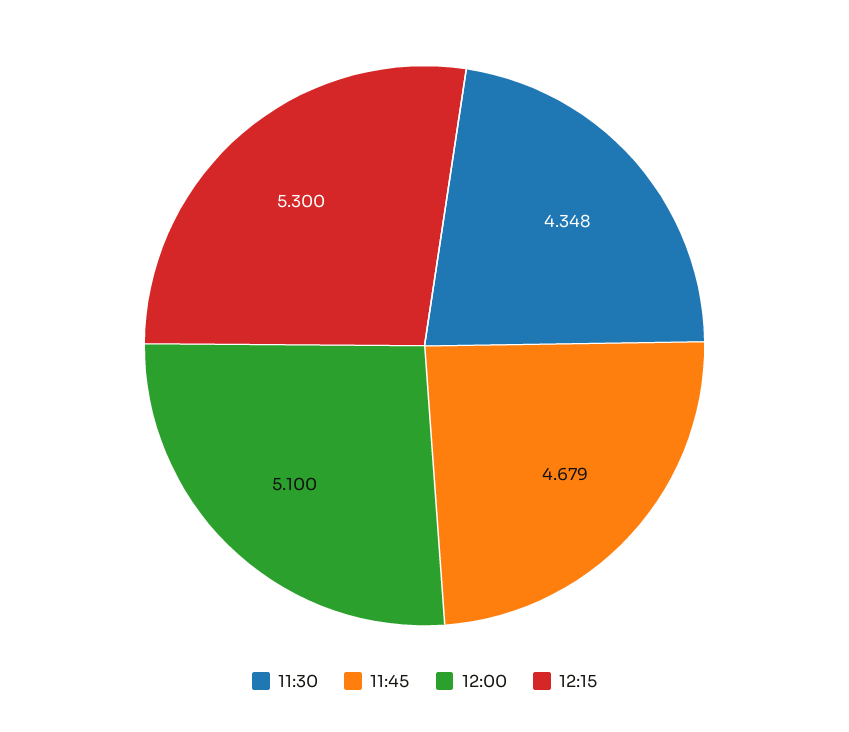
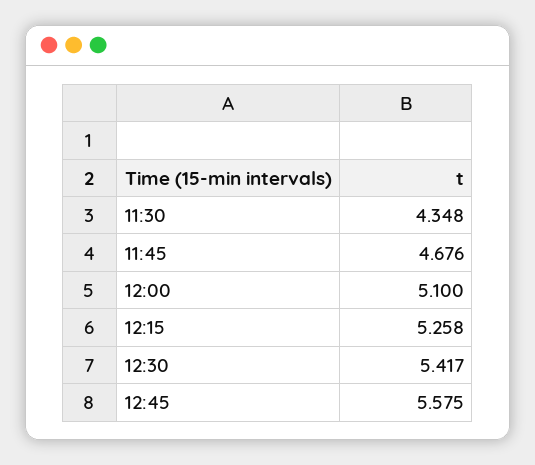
11:45: 4.679 -> 4.676
12:15: 5.3 -> 5.258
12:30: none -> 5.417
12:45: none -> 5.575

